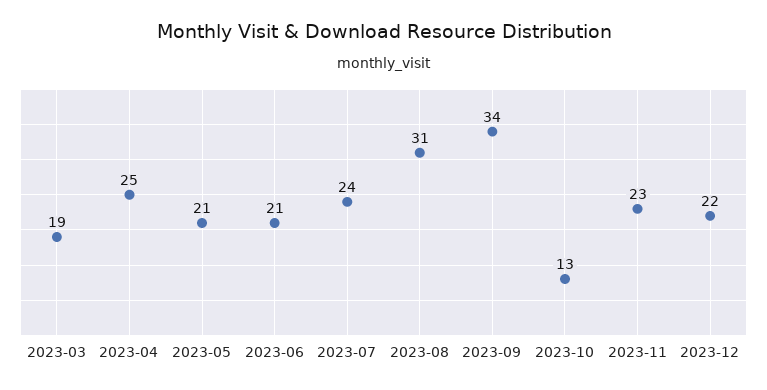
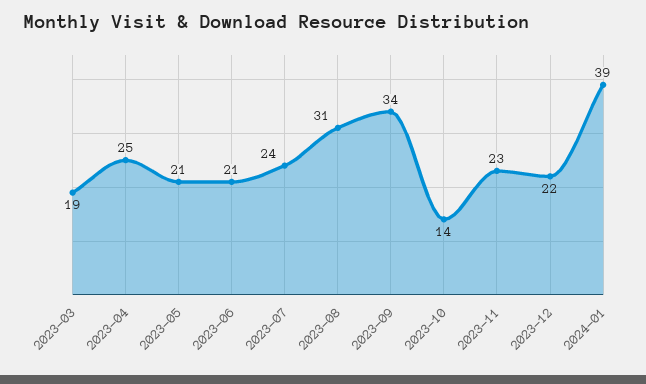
2023-10: 13 -> 14
2024-01: none -> 39

